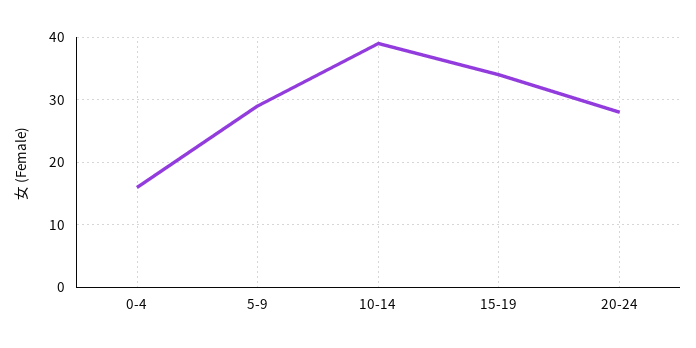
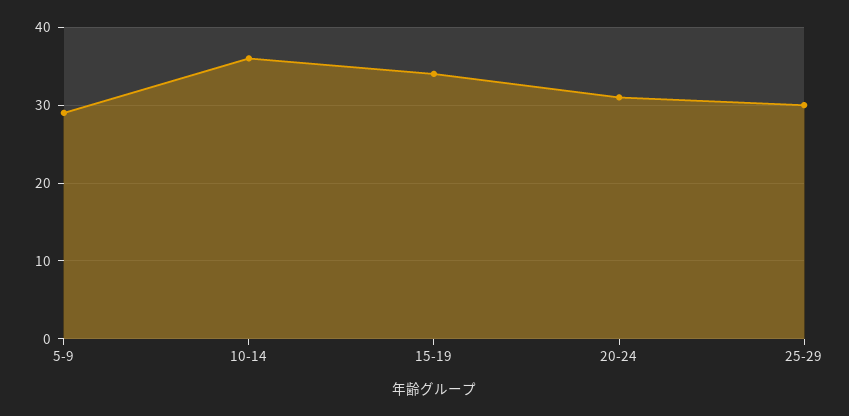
0-4: 16 -> none
10-14: 39 -> 36
20-24: 28 -> 31
25-29: none -> 30

